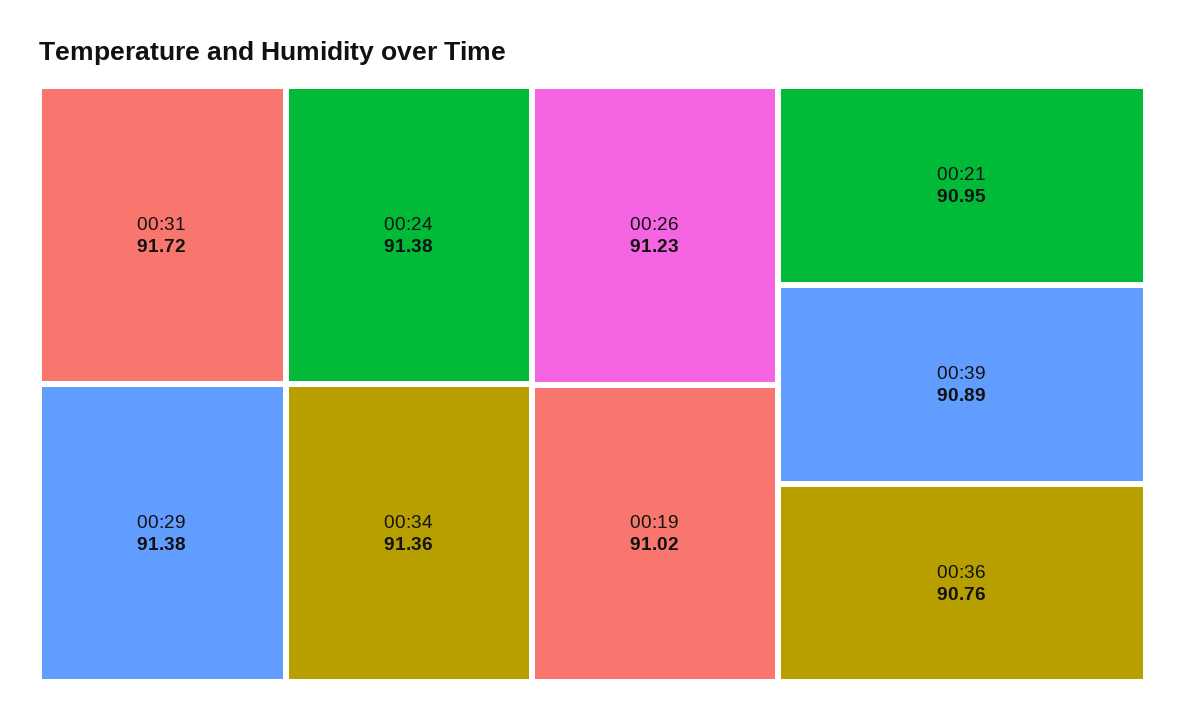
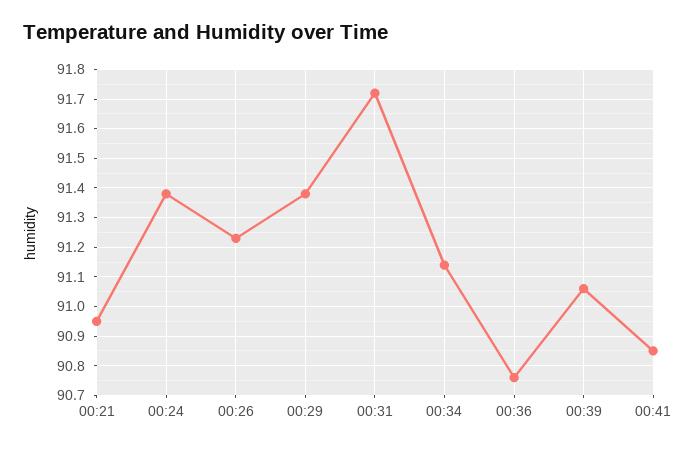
00:34: 91.36 -> 91.15
00:19: 91.02 -> none
00:39: 90.89 -> 91.05
00:41: none -> 90.85

